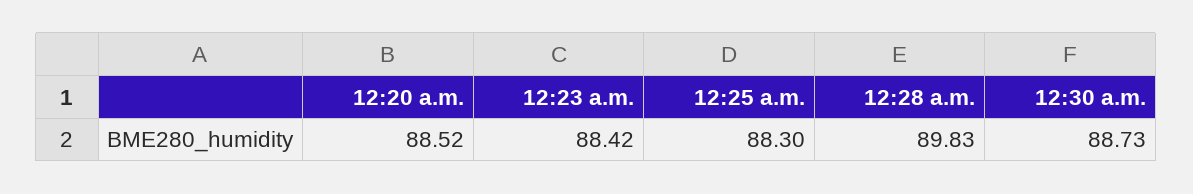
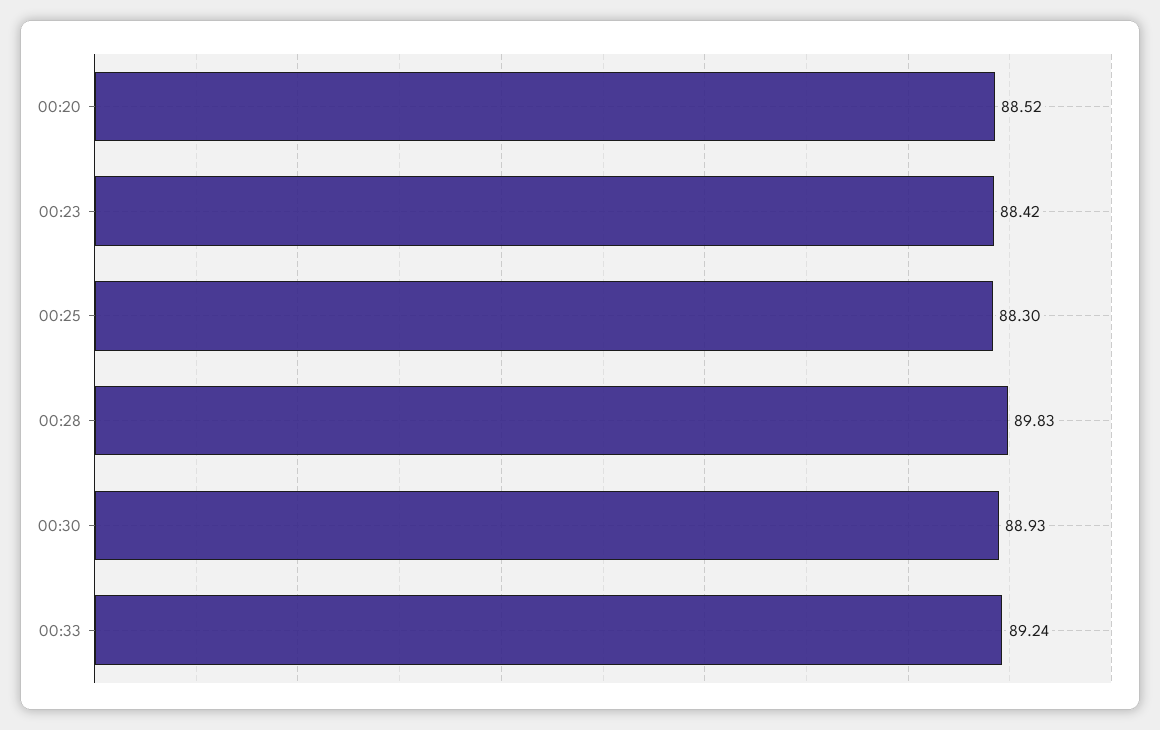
12:30 a.m.: 88.73 -> 88.93
00:33: none -> 89.24

